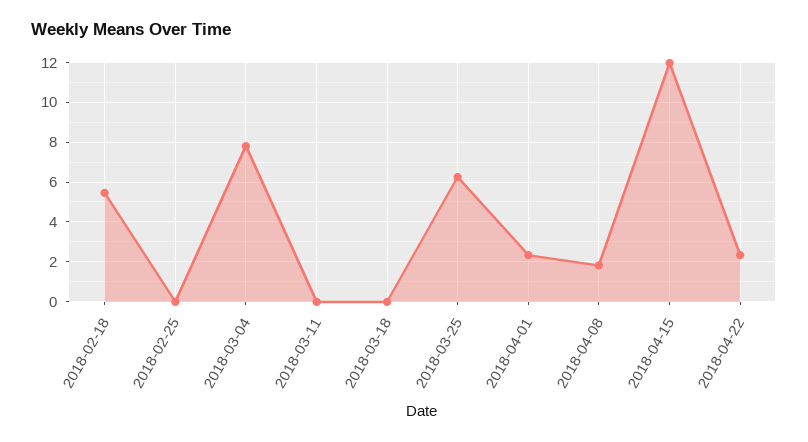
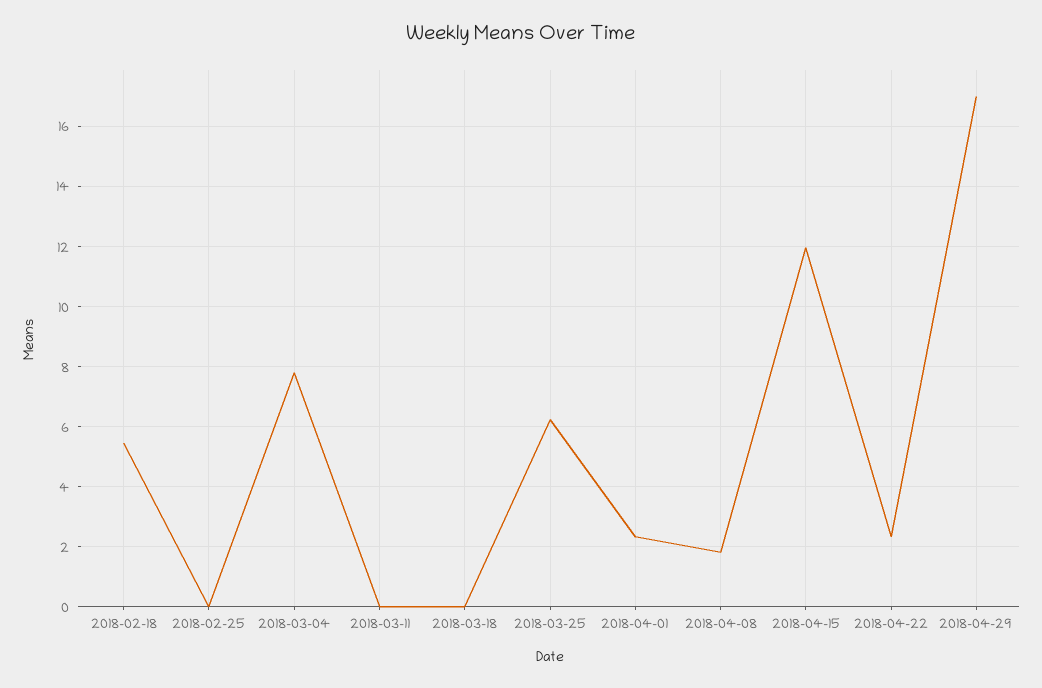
2018-04-29: none -> 17

